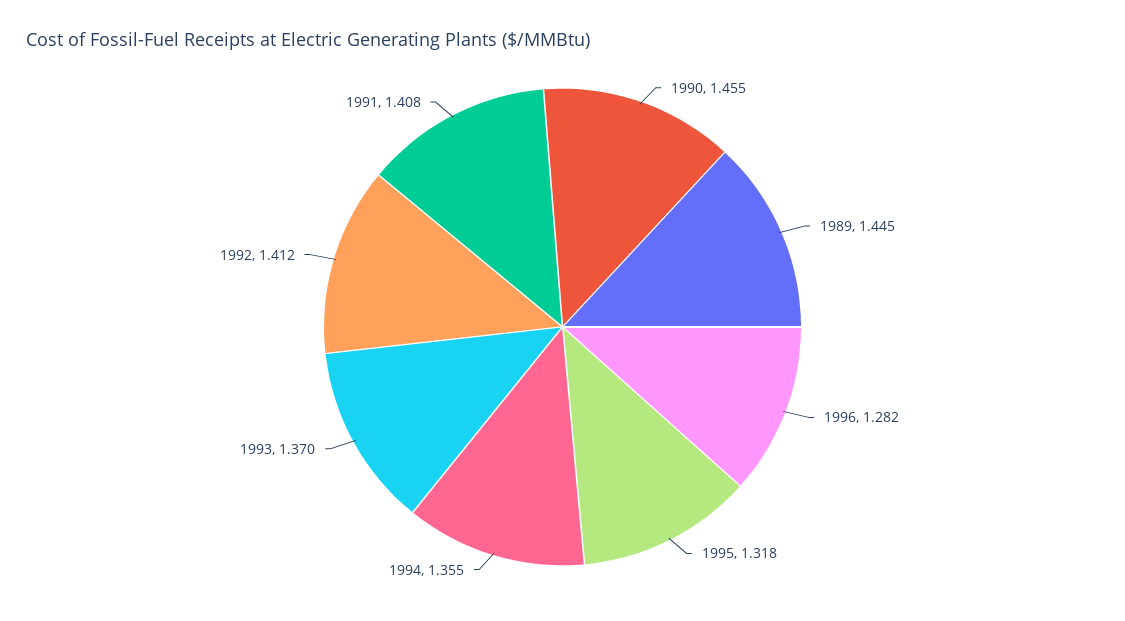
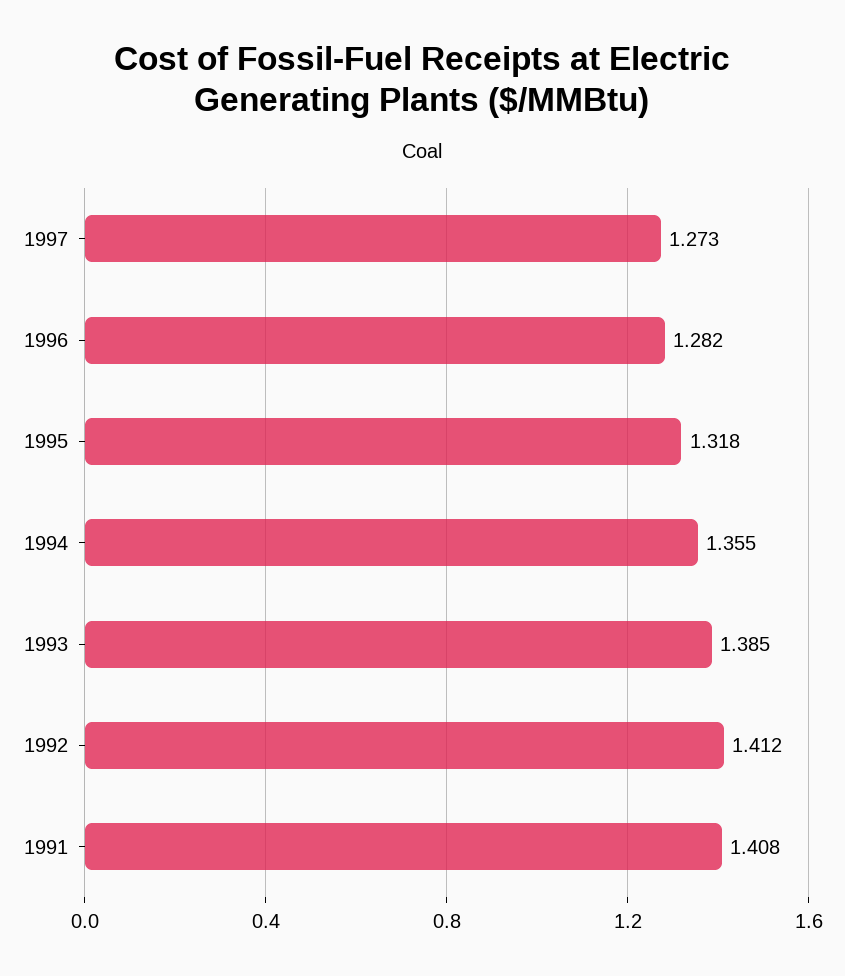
1990: 1.455 -> none
1989: 1.445 -> none
1993: 1.37 -> 1.385
1997: none -> 1.273

